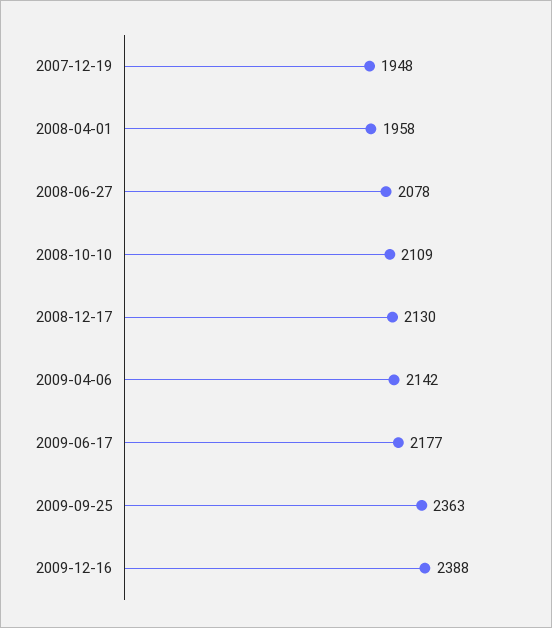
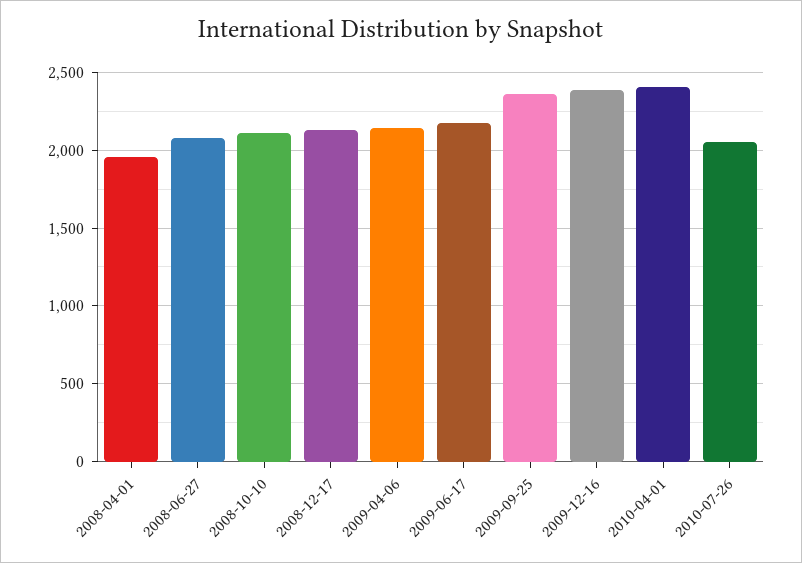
2007-12-19: 1948 -> none
2010-04-01: none -> 2400
2010-07-26: none -> 2050

